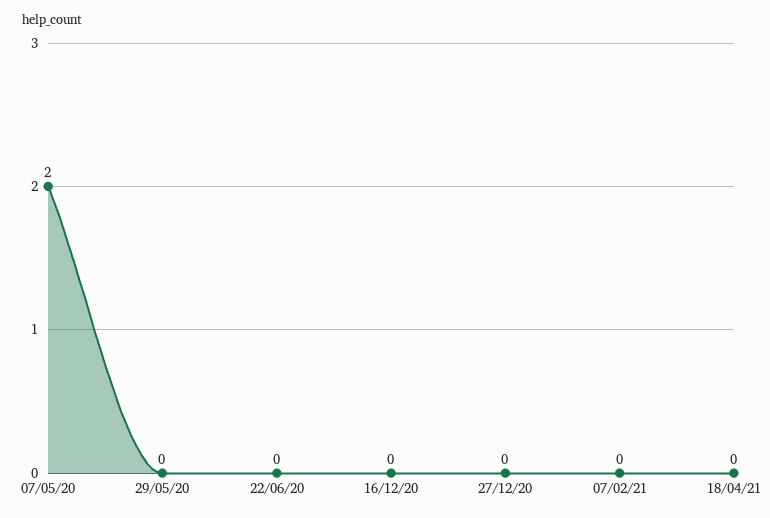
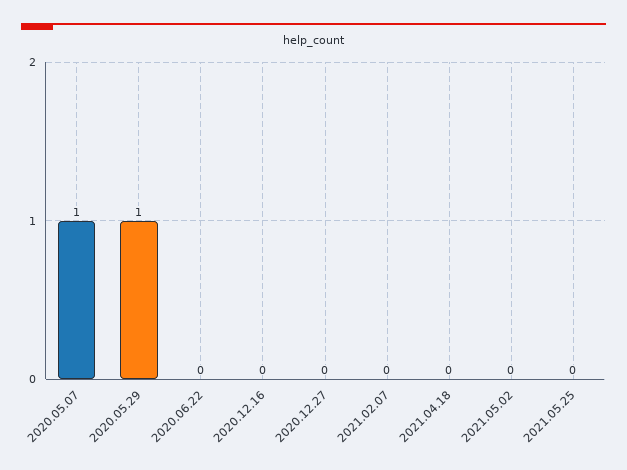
07/05/20: 2 -> 1
29/05/20: 0 -> 1
2021.05.02: none -> 0
2021.05.25: none -> 0

